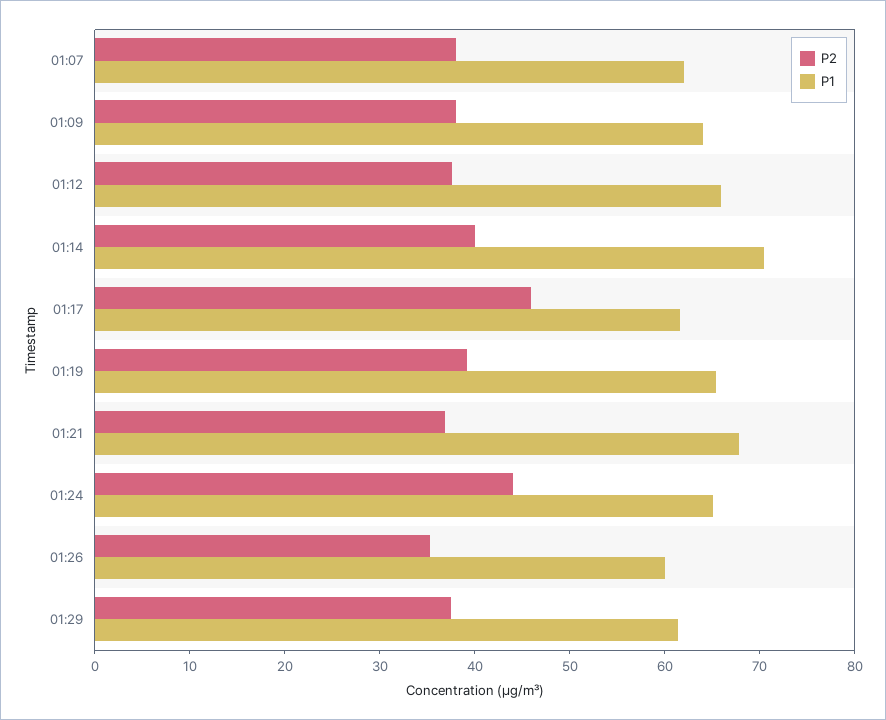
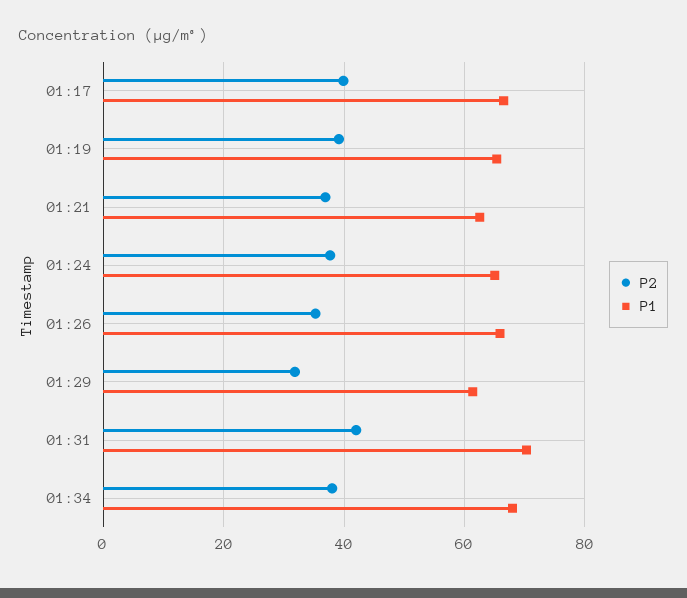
P2, 01:07: 38 -> none
P1, 01:07: 62 -> none
P2, 01:09: 38 -> none
P1, 01:09: 64 -> none
P2, 01:12: 38 -> none
P1, 01:12: 66 -> none
P2, 01:14: 40 -> none
P1, 01:14: 70 -> none
P2, 01:17: 46 -> 40
P1, 01:17: 62 -> 66
P1, 01:21: 68 -> 62
P2, 01:24: 44 -> 38
P1, 01:26: 60 -> 66
P2, 01:29: 38 -> 32
P2, 01:31: none -> 42
P1, 01:31: none -> 70
P2, 01:34: none -> 38
P1, 01:34: none -> 68

